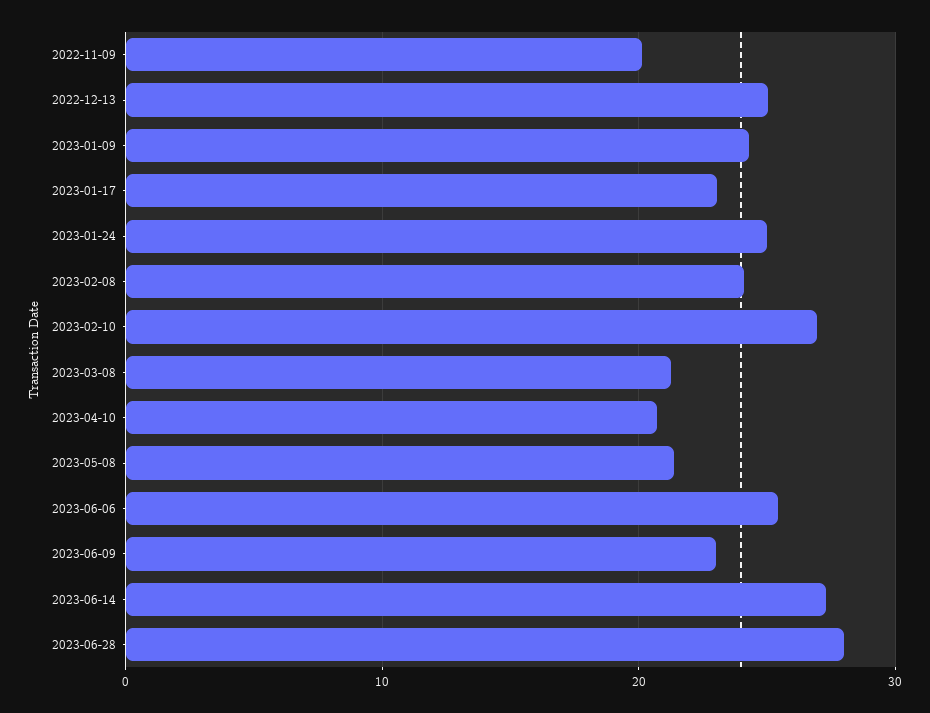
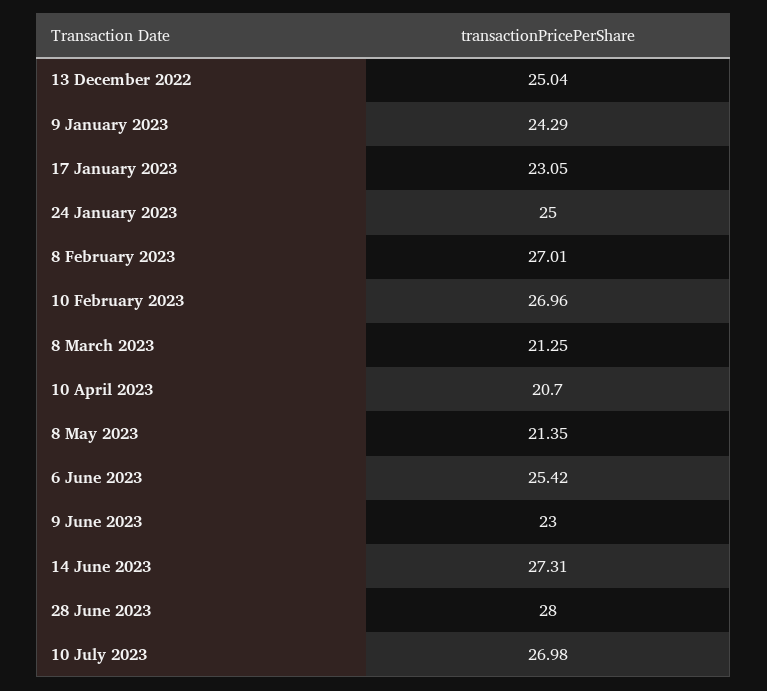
2022-11-09: 20 -> none
2023-02-08: 24 -> 27.01
10 July 2023: none -> 26.98

